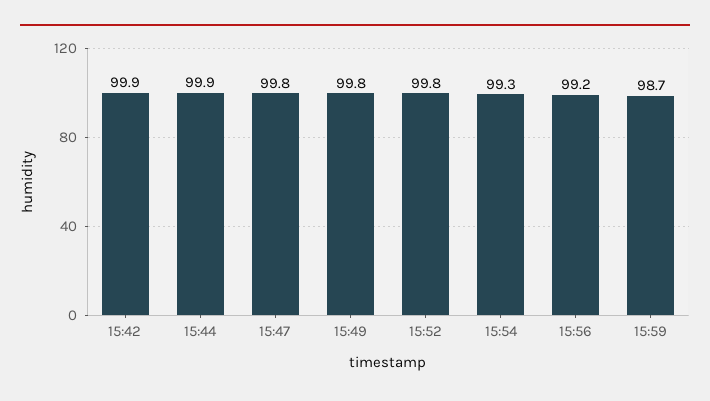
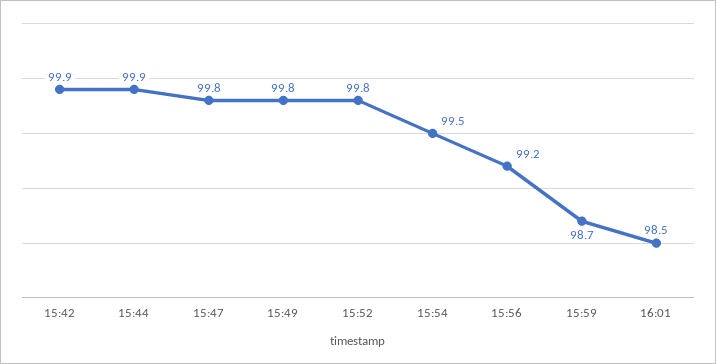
15:54: 99.3 -> 99.5
16:01: none -> 98.5

